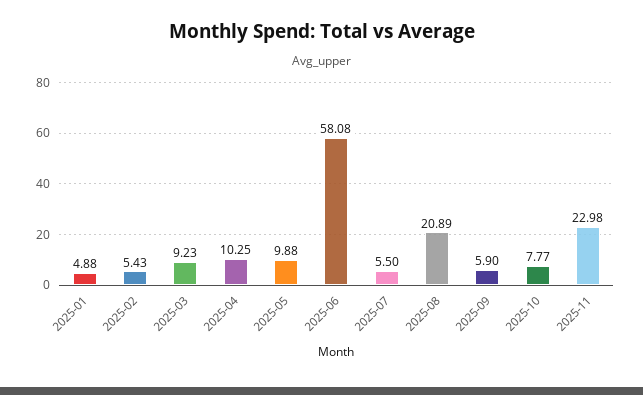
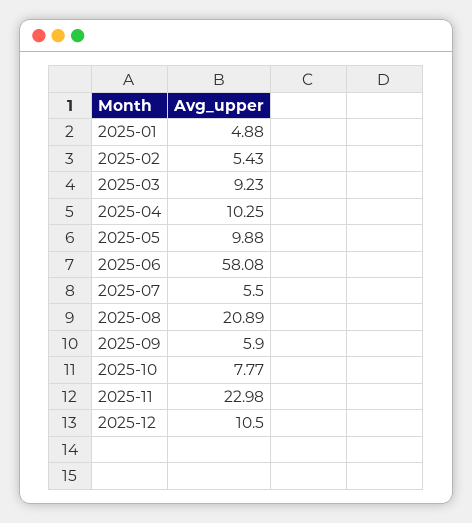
2025-12: none -> 10.5

